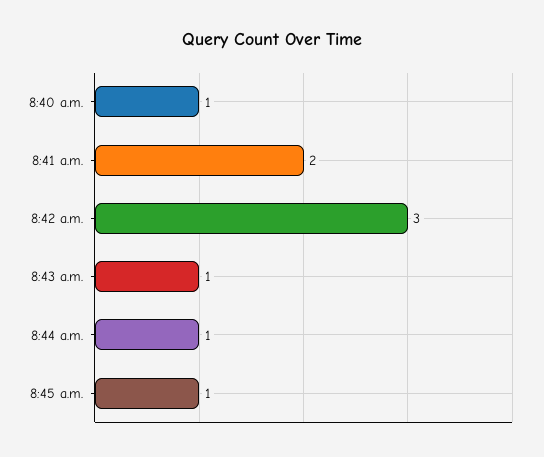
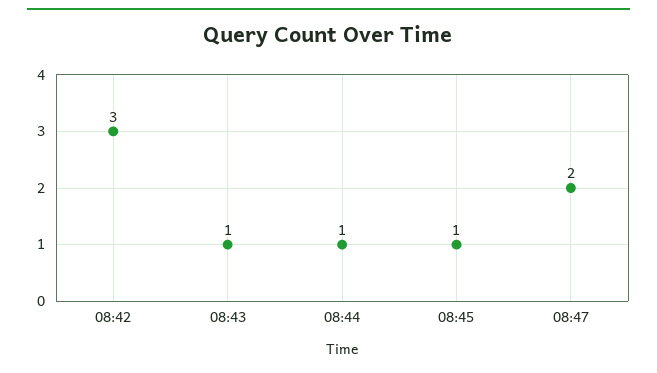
8:40 a.m.: 1 -> none
8:41 a.m.: 2 -> none
08:47: none -> 2

